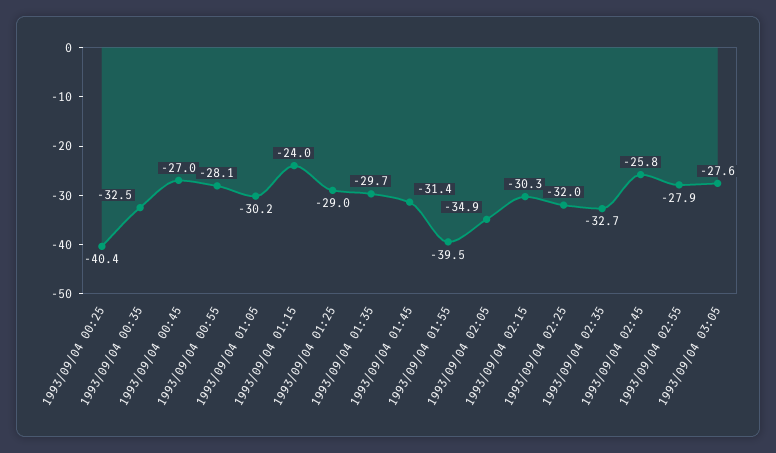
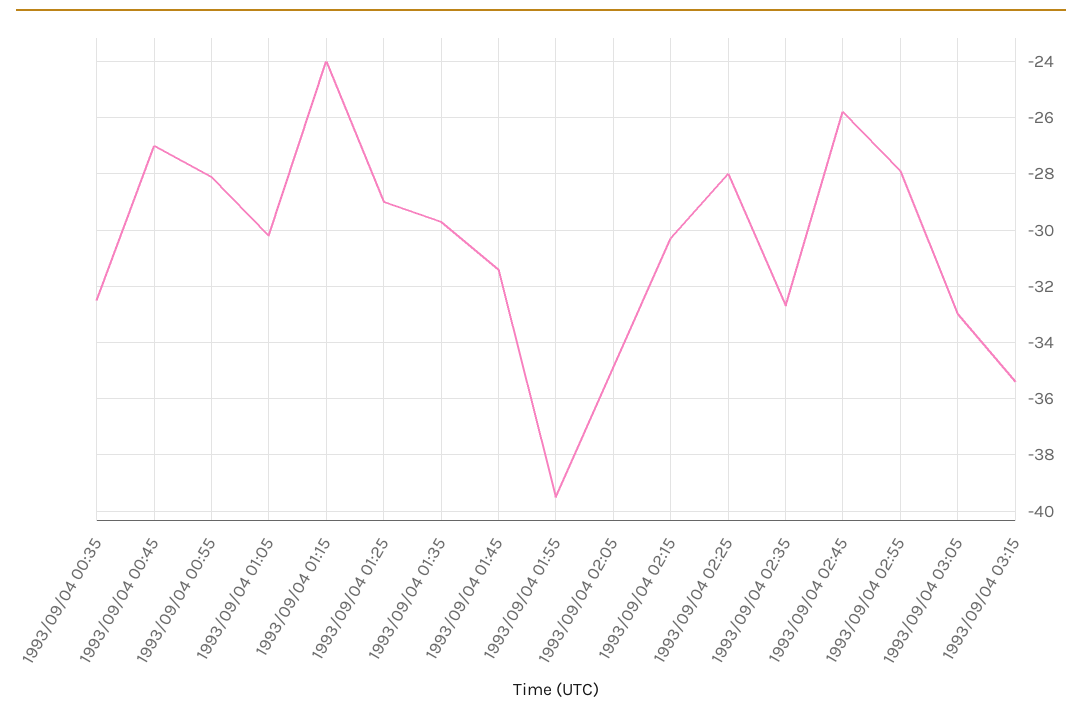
1993/09/04 00:25: -40.4 -> none
1993/09/04 02:25: -32 -> -28
1993/09/04 03:05: -27.6 -> -33
1993/09/04 03:15: none -> -35.5

